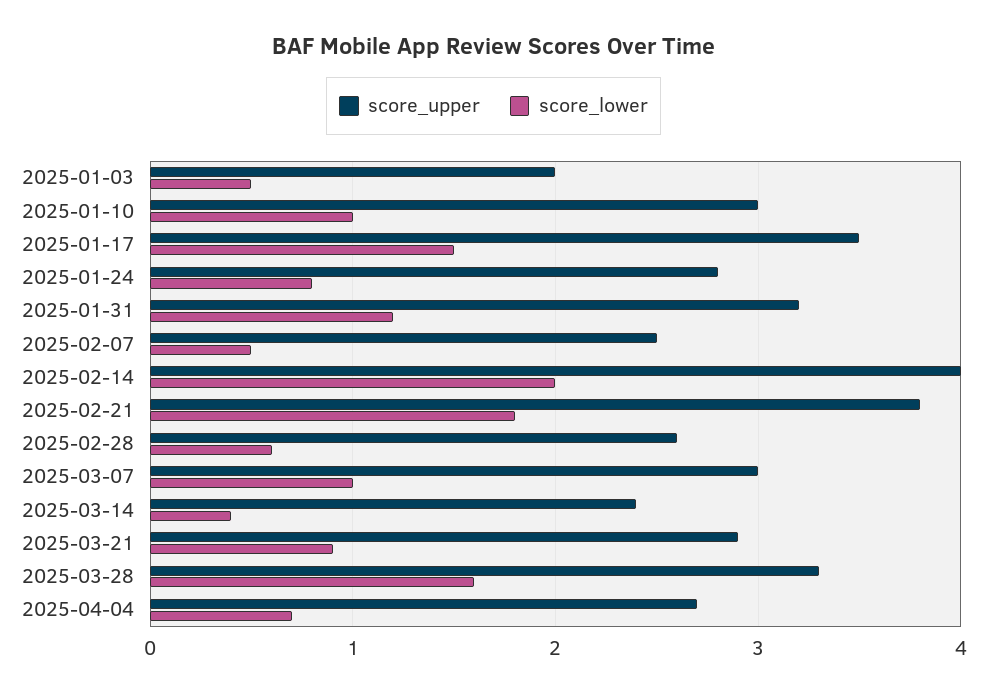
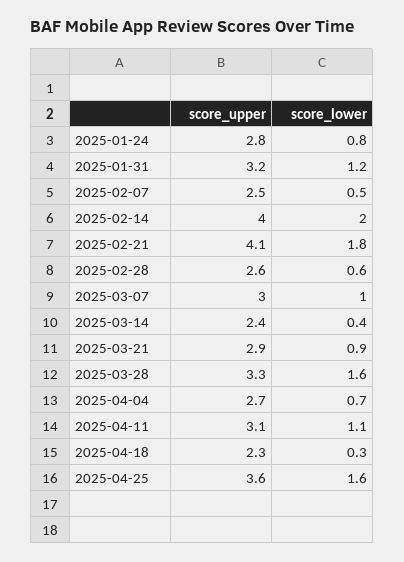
score_upper, 2025-01-03: 2 -> none
score_lower, 2025-01-03: 0.5 -> none
score_upper, 2025-01-10: 3 -> none
score_lower, 2025-01-10: 1 -> none
score_upper, 2025-01-17: 3.5 -> none
score_lower, 2025-01-17: 1.5 -> none
score_upper, 2025-02-21: 3.8 -> 4.1
score_upper, 2025-04-11: none -> 3.1
score_lower, 2025-04-11: none -> 1.1
score_upper, 2025-04-18: none -> 2.3
score_lower, 2025-04-18: none -> 0.3
score_upper, 2025-04-25: none -> 3.6
score_lower, 2025-04-25: none -> 1.6

